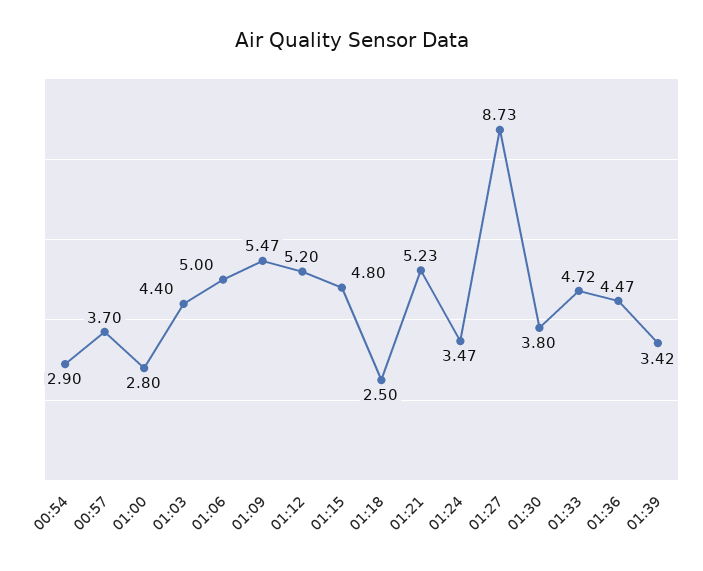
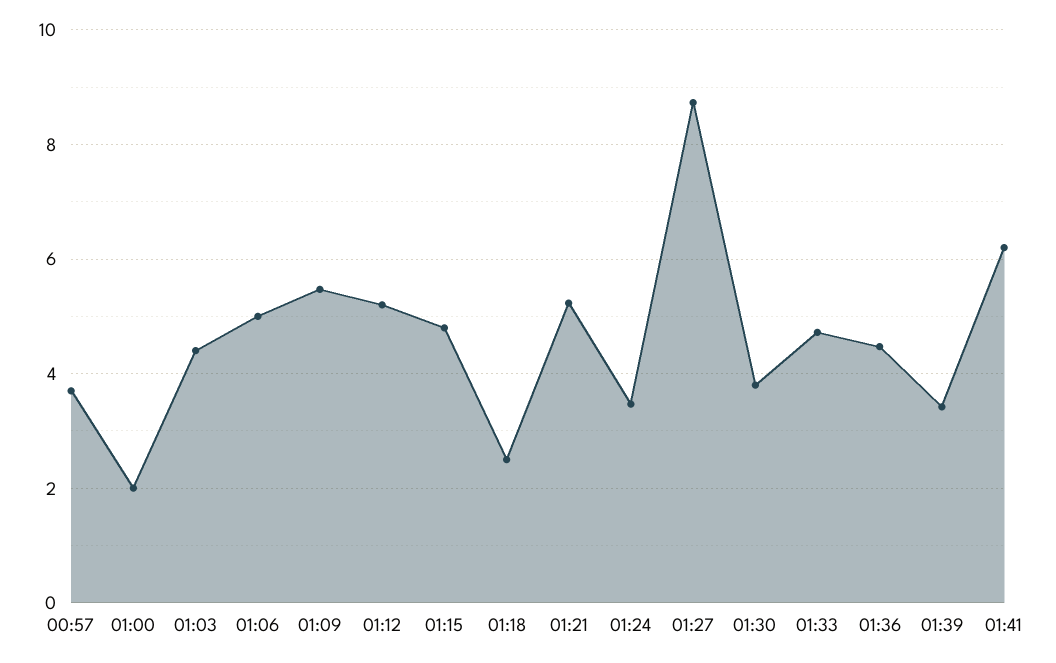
00:54: 2.9 -> none
01:00: 2.8 -> 2
01:41: none -> 6.2

